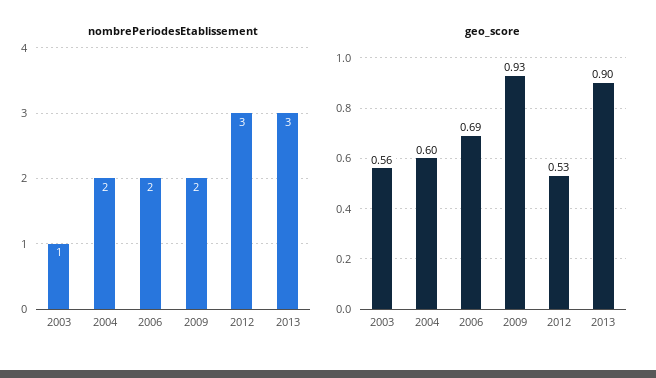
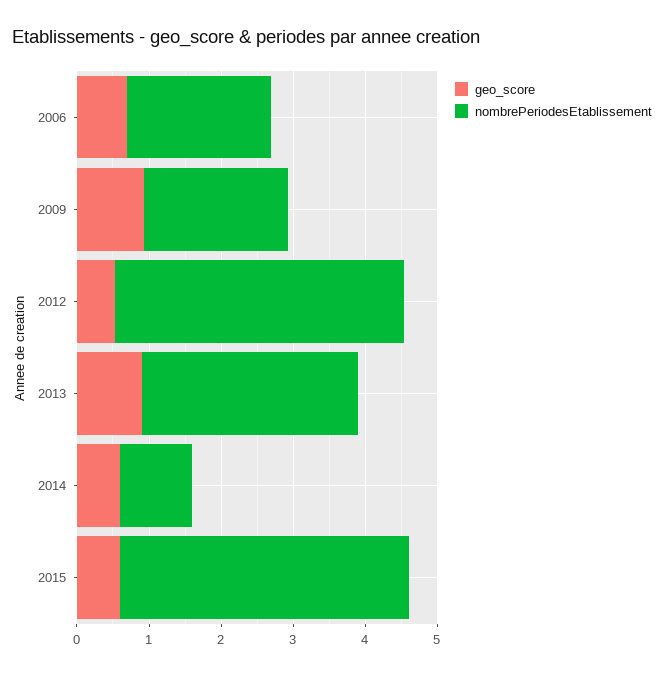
nombrePeriodesEtablissement, 2003: 1 -> none
nombrePeriodesEtablissement, 2004: 2 -> none
nombrePeriodesEtablissement, 2012: 3 -> 4
geo_score, 2003: 0.56 -> none
geo_score, 2004: 0.6 -> none
geo_score, 2014: none -> 0.6
nombrePeriodesEtablissement, 2014: none -> 1
geo_score, 2015: none -> 0.6
nombrePeriodesEtablissement, 2015: none -> 4

